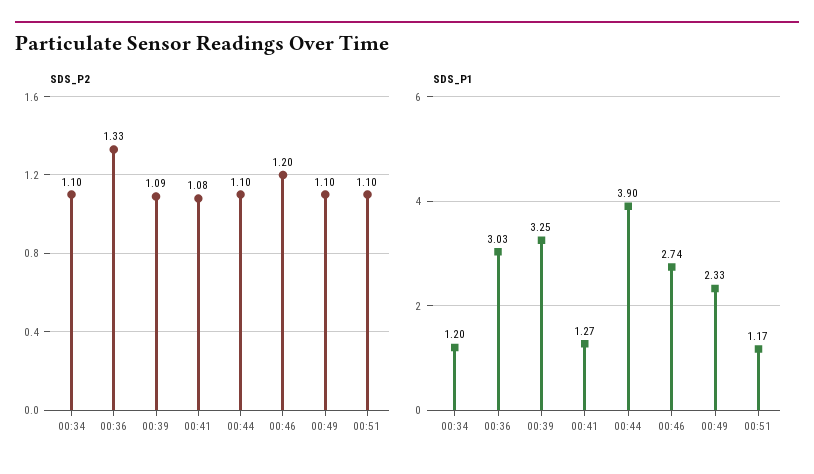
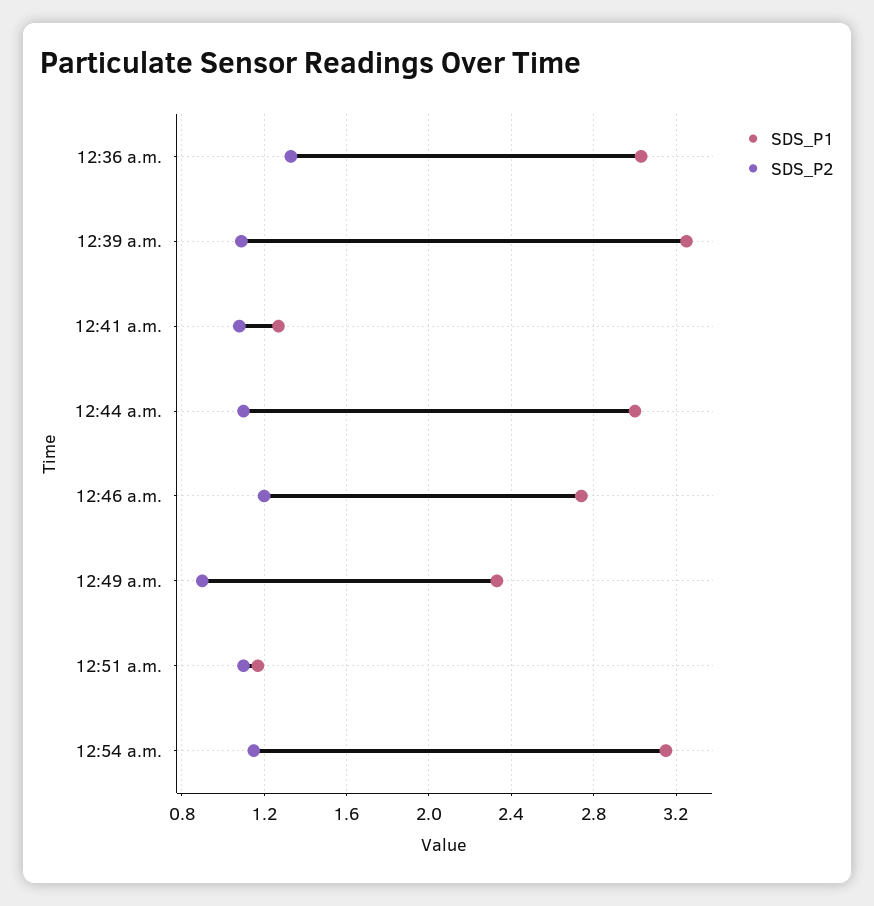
SDS_P2, 00:34: 1.1 -> none
SDS_P2, 00:49: 1.1 -> 0.9
SDS_P1, 00:34: 1.2 -> none
SDS_P1, 00:44: 3.9 -> 3
SDS_P1, 12:54 a.m.: none -> 3.15
SDS_P2, 12:54 a.m.: none -> 1.15

